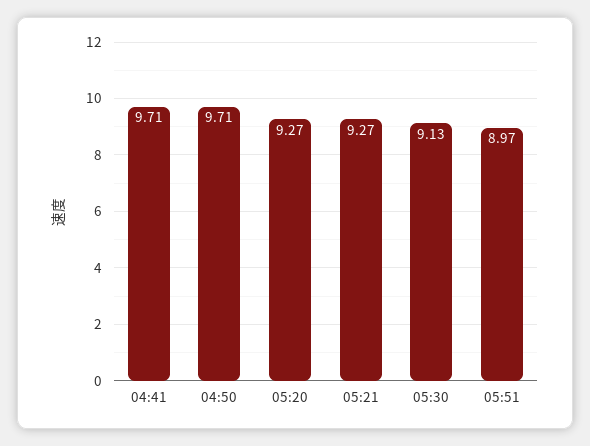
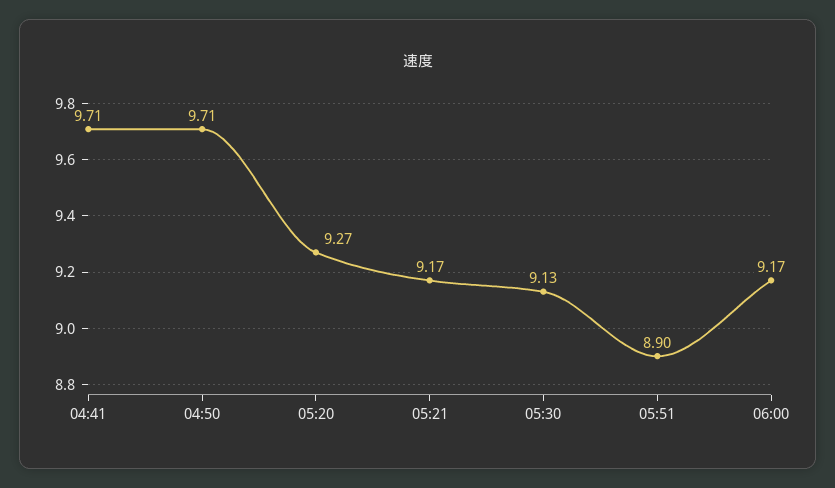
05:21: 9.27 -> 9.17
05:51: 8.97 -> 8.9
06:00: none -> 9.17

